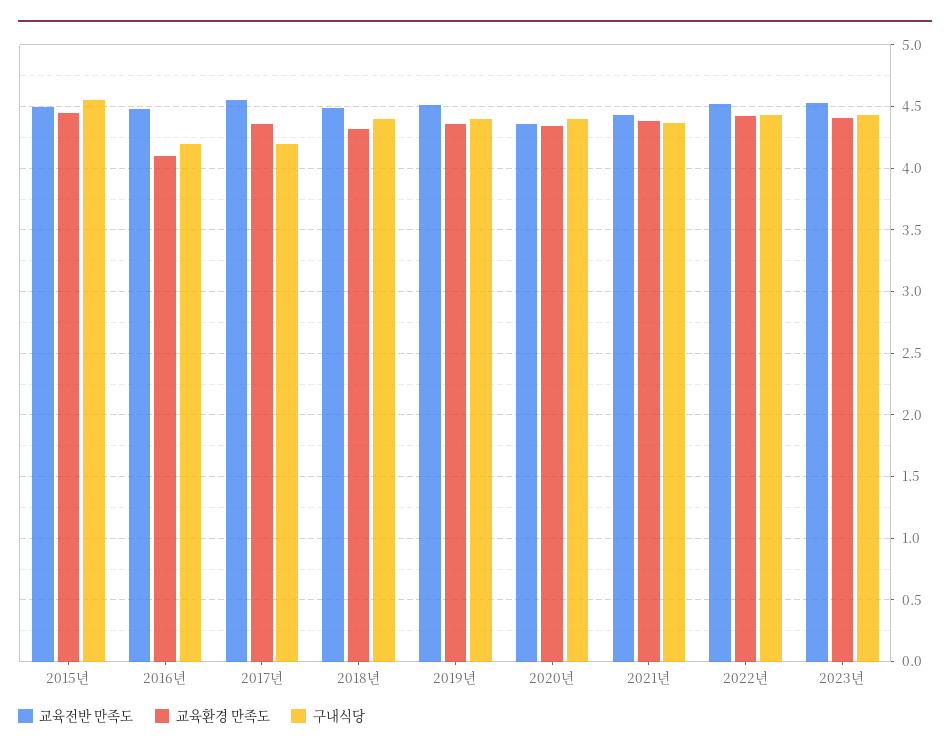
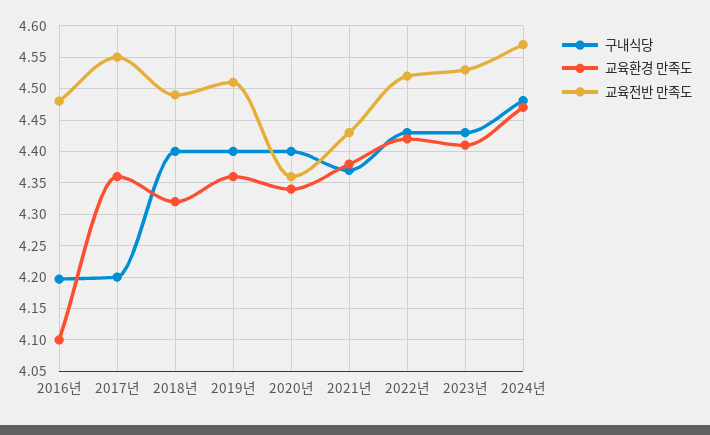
교육전반 만족도, 2015년: 4.5 -> none
교육환경 만족도, 2015년: 4.45 -> none
구내식당, 2015년: 4.55 -> none
구내식당, 2024년: none -> 4.48
교육환경 만족도, 2024년: none -> 4.47
교육전반 만족도, 2024년: none -> 4.57

